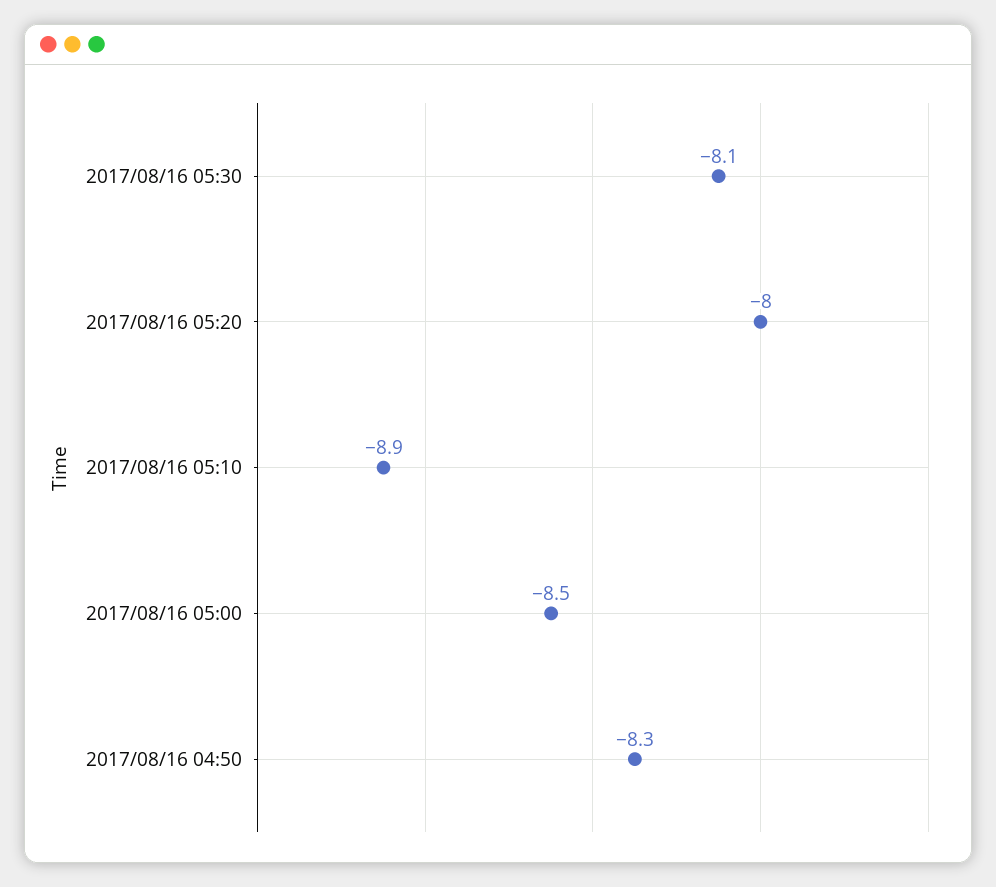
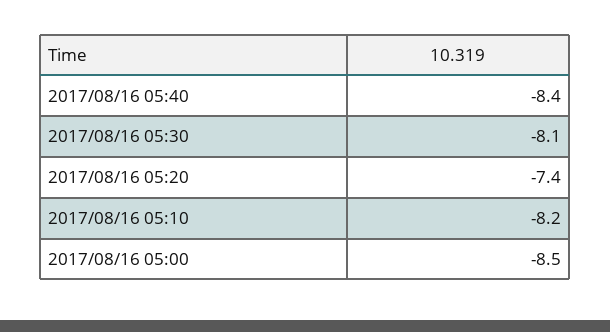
2017/08/16 05:20: -8 -> -7.4
2017/08/16 05:10: -8.9 -> -8.2
2017/08/16 04:50: -8.3 -> none
2017/08/16 05:40: none -> -8.4

